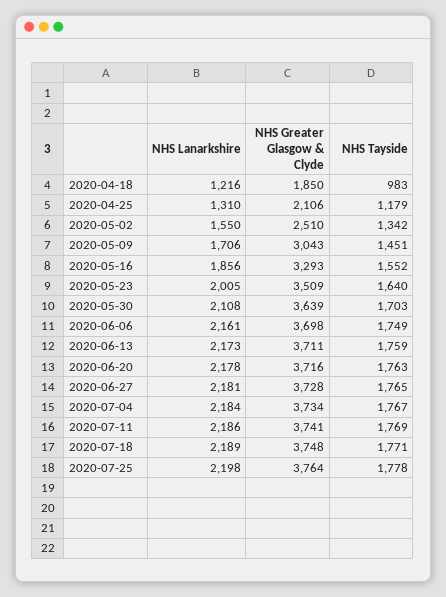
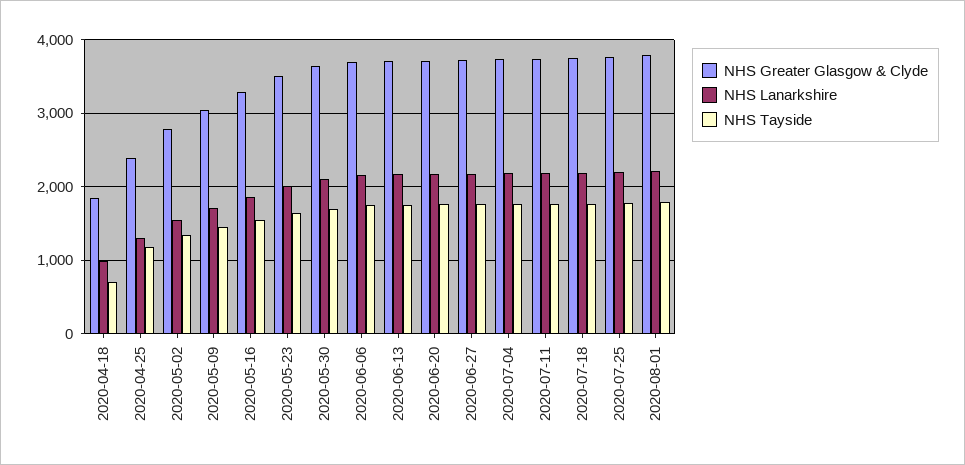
NHS Lanarkshire, 2020-04-18: 1216 -> 1000
NHS Tayside, 2020-04-18: 983 -> 700
NHS Greater Glasgow & Clyde, 2020-04-25: 2106 -> 2400
NHS Greater Glasgow & Clyde, 2020-05-02: 2510 -> 2800
NHS Greater Glasgow & Clyde, 2020-08-01: none -> 3800
NHS Lanarkshire, 2020-08-01: none -> 2200
NHS Tayside, 2020-08-01: none -> 1800

